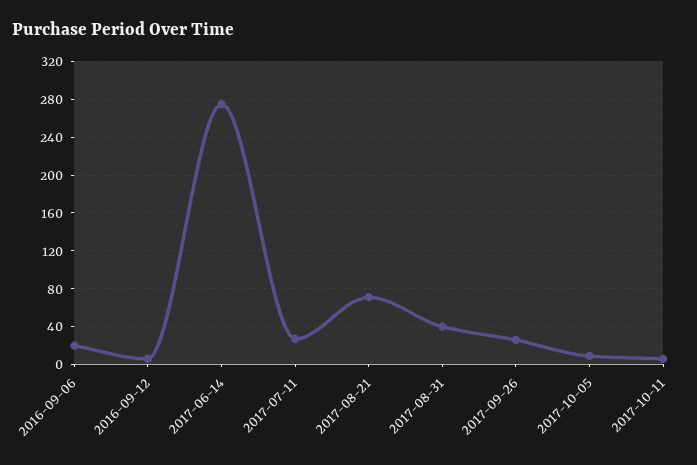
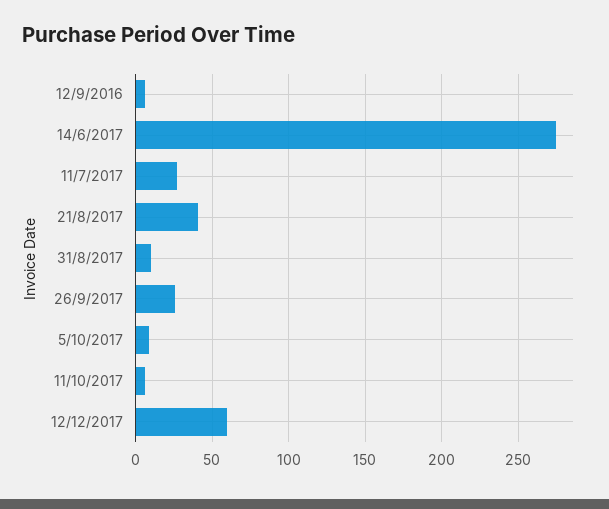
2016-09-06: 20 -> none
2017-08-21: 70 -> 40
2017-08-31: 40 -> 10
12/12/2017: none -> 60

